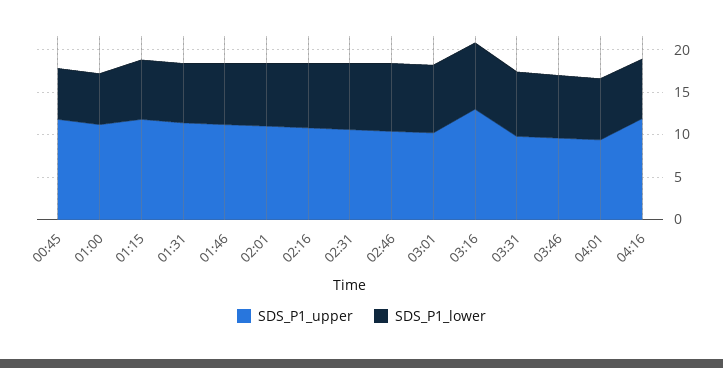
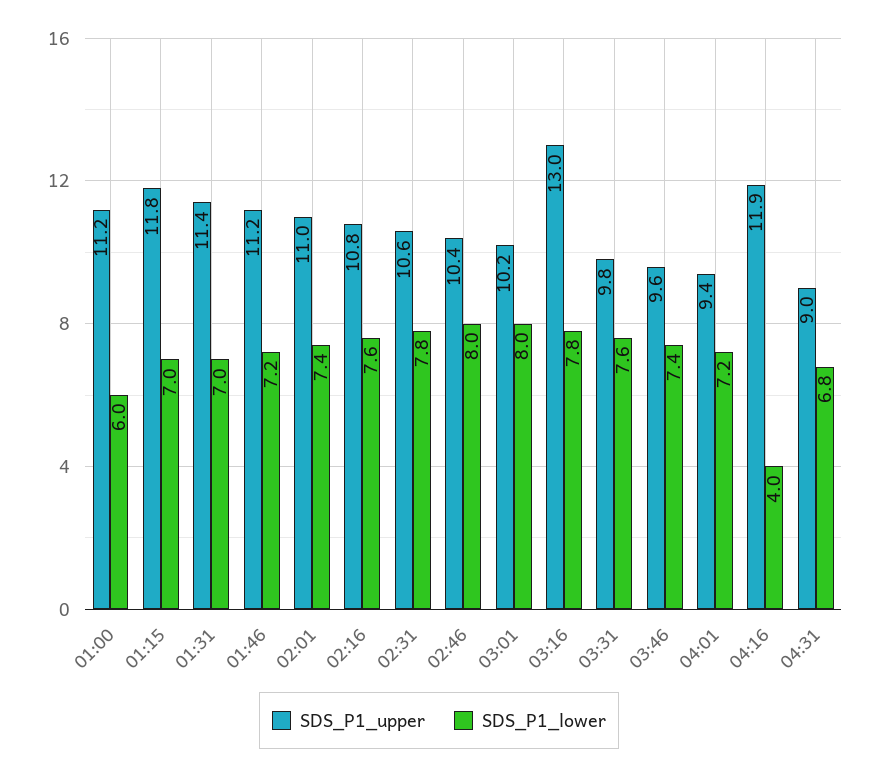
SDS_P1_upper, 00:45: 12 -> none
SDS_P1_lower, 00:45: 6 -> none
SDS_P1_lower, 04:16: 7 -> 4
SDS_P1_upper, 04:31: none -> 9
SDS_P1_lower, 04:31: none -> 6.8

